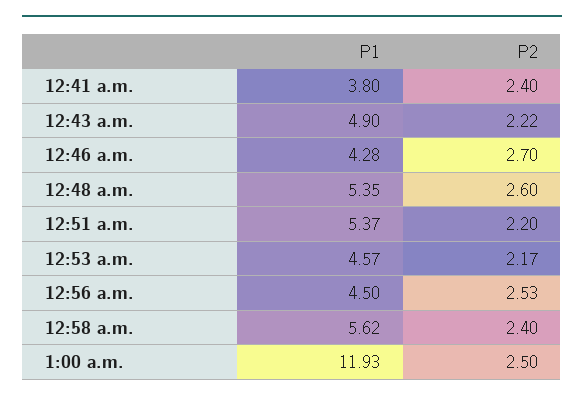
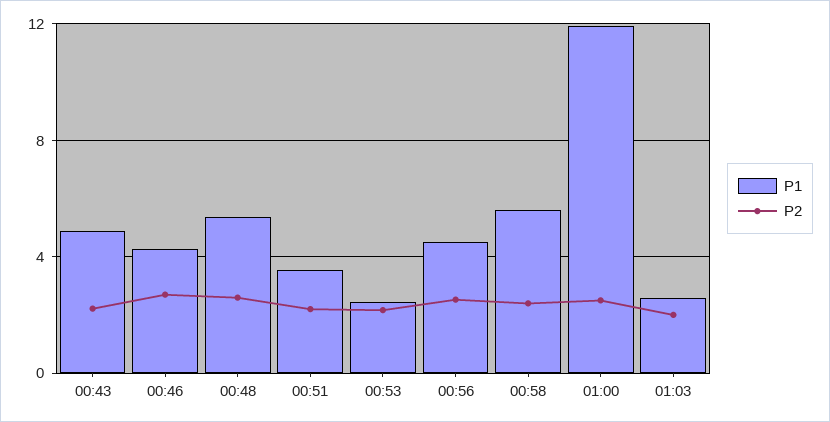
P1, 12:41 a.m.: 3.8 -> none
P2, 12:41 a.m.: 2.4 -> none
P1, 12:51 a.m.: 5.37 -> 3.5
P1, 12:53 a.m.: 4.57 -> 2.5
P1, 01:03: none -> 2.5
P2, 01:03: none -> 2

